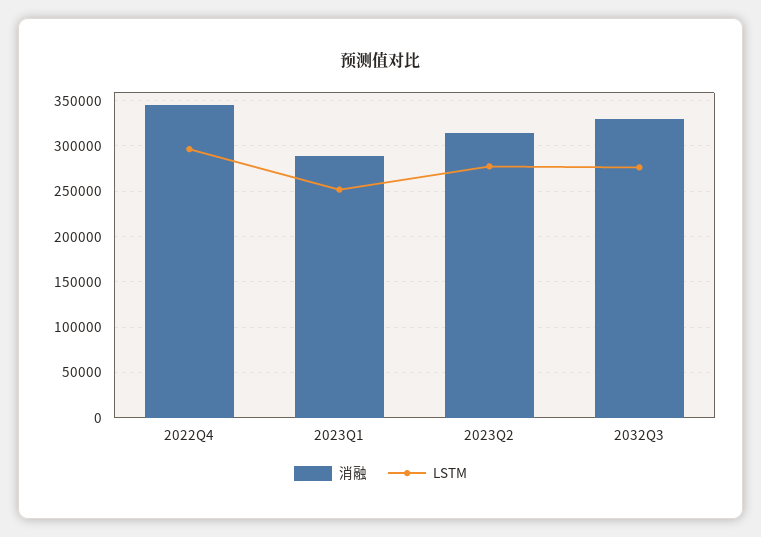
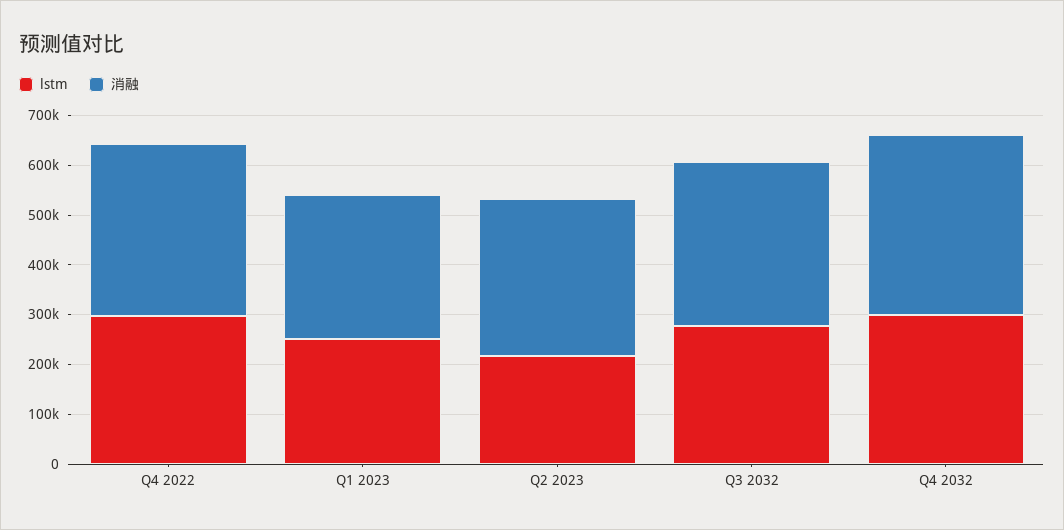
LSTM, 2023Q2: 280000 -> 220000
LSTM, Q4 2032: none -> 300000
消融, Q4 2032: none -> 360000

